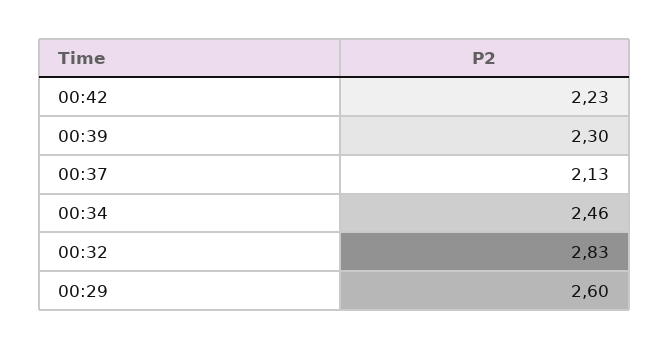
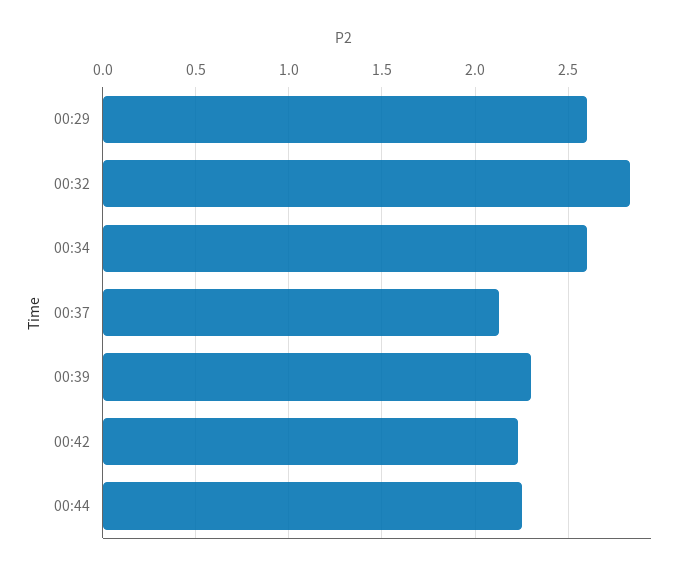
00:34: 2.46 -> 2.6
00:44: none -> 2.25

